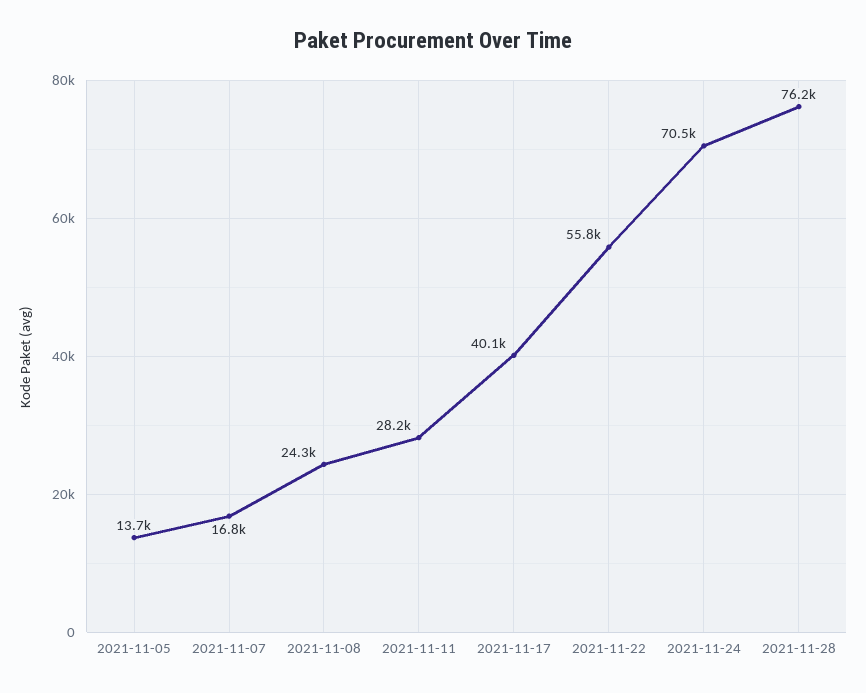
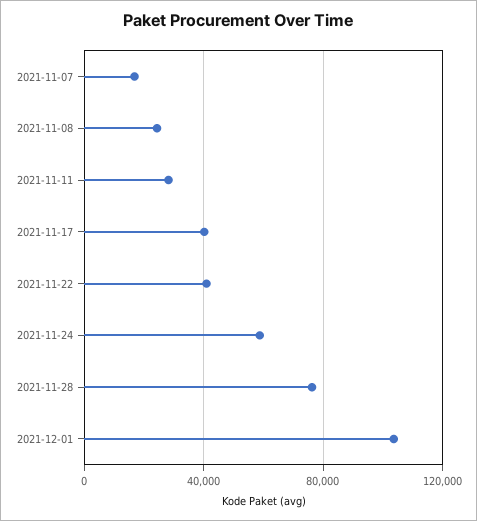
2021-11-05: 13700 -> none
2021-11-22: 55800 -> 40000
2021-11-24: 70500 -> 60000
2021-12-01: none -> 105000

